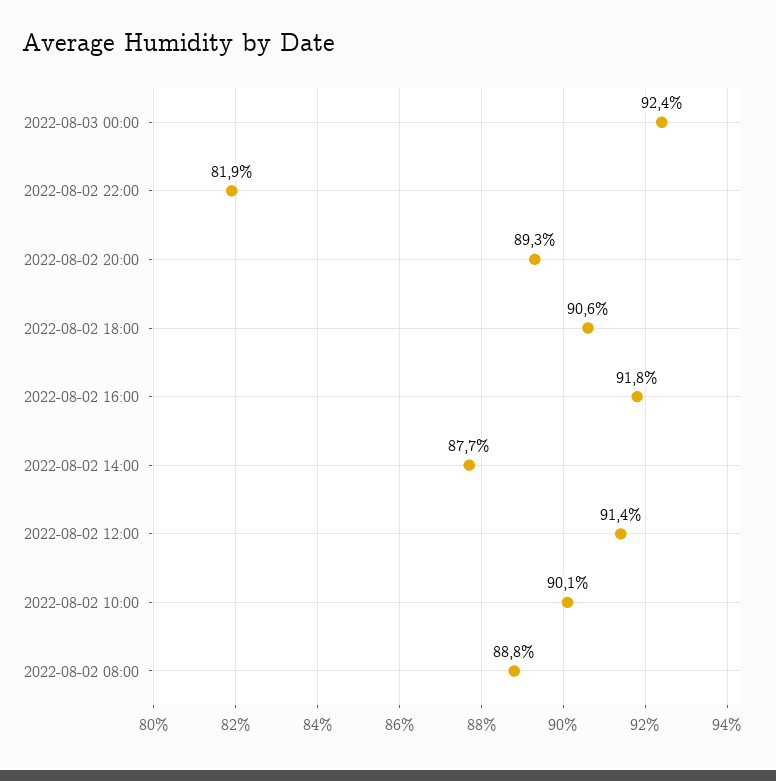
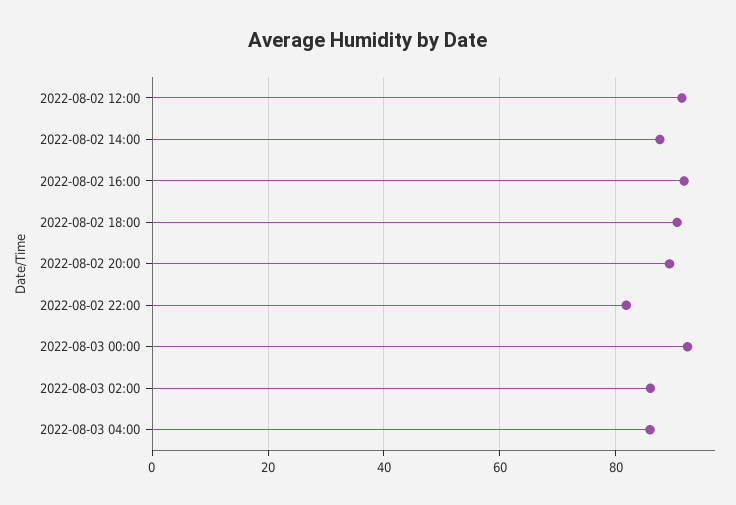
2022-08-02 10:00: 90.1 -> none
2022-08-02 08:00: 88.8 -> none
2022-08-03 02:00: none -> 86
2022-08-03 04:00: none -> 86

